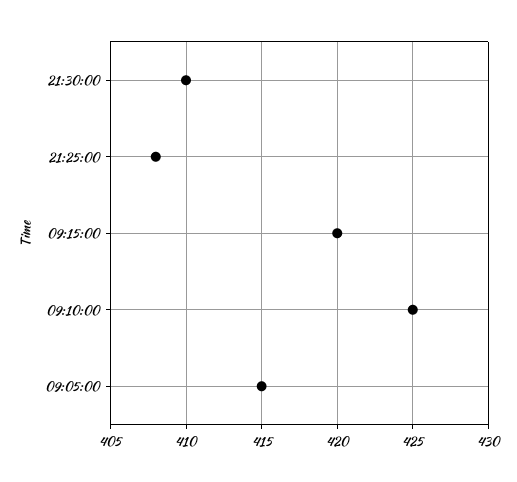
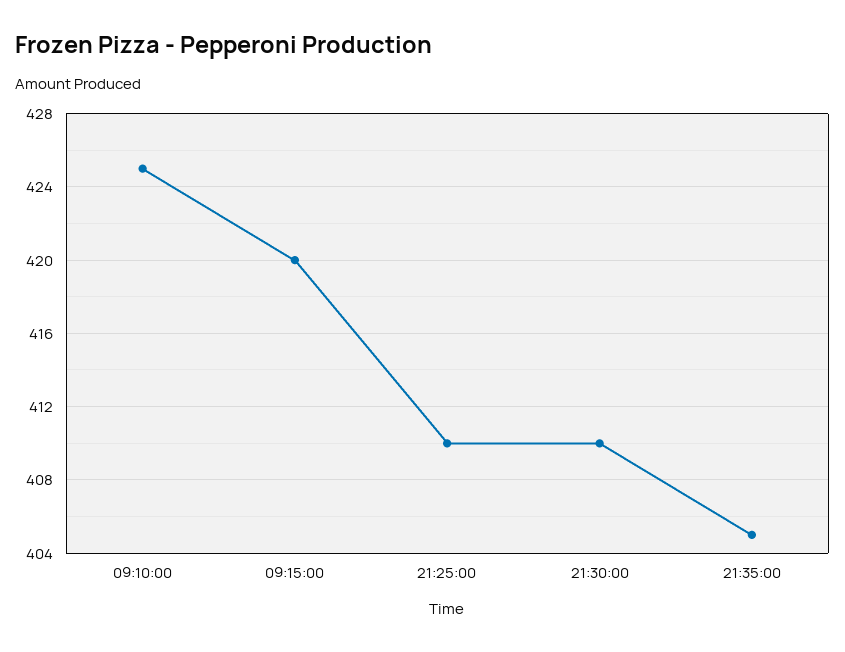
21:25:00: 408 -> 410
09:05:00: 415 -> none
21:35:00: none -> 405

